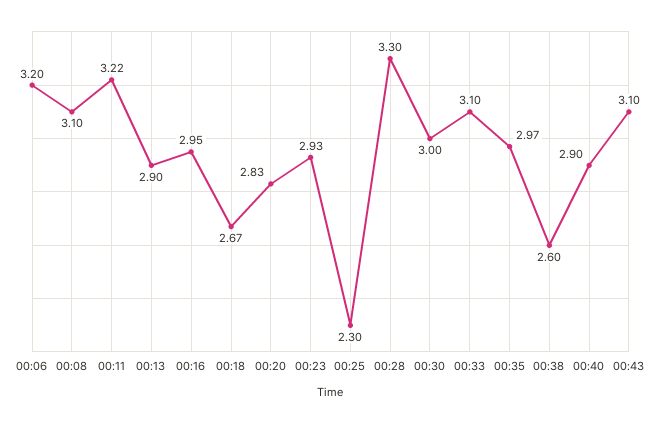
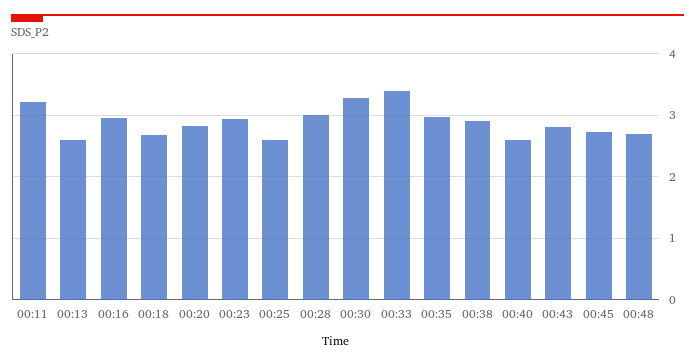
00:06: 3.2 -> none
00:08: 3.1 -> none
00:13: 2.9 -> 2.6
00:25: 2.3 -> 2.6
00:28: 3.3 -> 3
00:30: 3 -> 3.3
00:33: 3.1 -> 3.4
00:38: 2.6 -> 2.9
00:40: 2.9 -> 2.6
00:43: 3.1 -> 2.8
00:45: none -> 2.7
00:48: none -> 2.7

